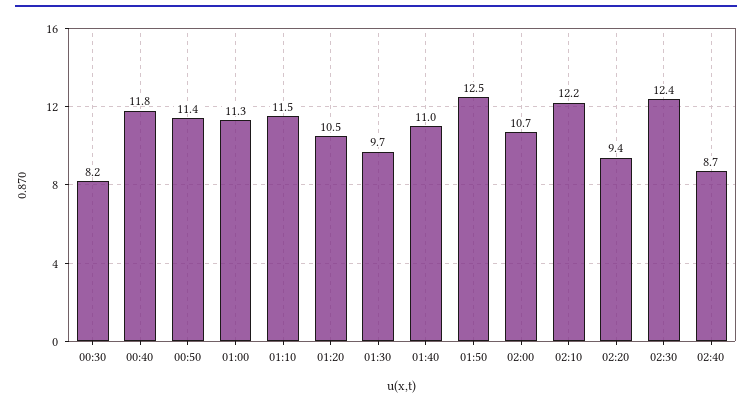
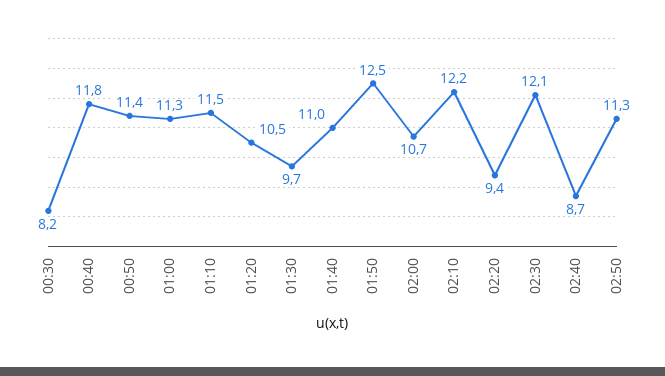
02:30: 12.4 -> 12.1
02:50: none -> 11.3

